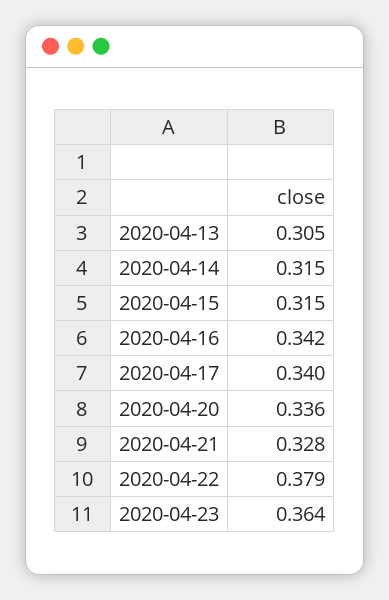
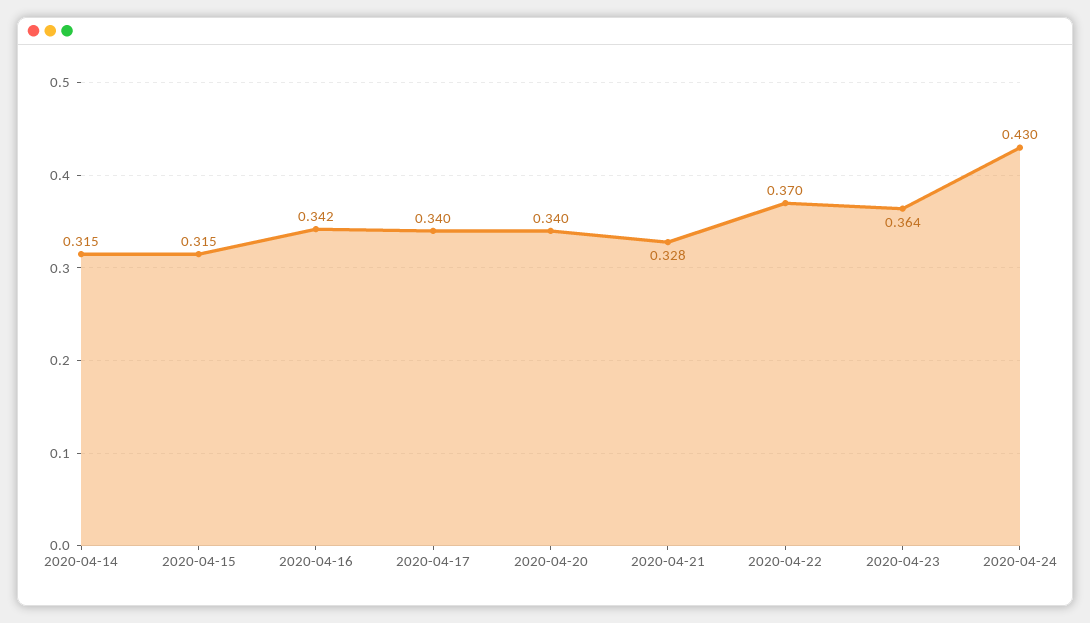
2020-04-13: 0.305 -> none
2020-04-20: 0.336 -> 0.34
2020-04-22: 0.379 -> 0.37
2020-04-24: none -> 0.43

